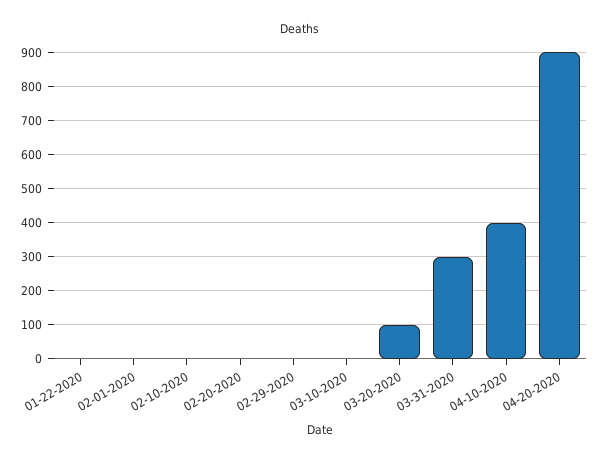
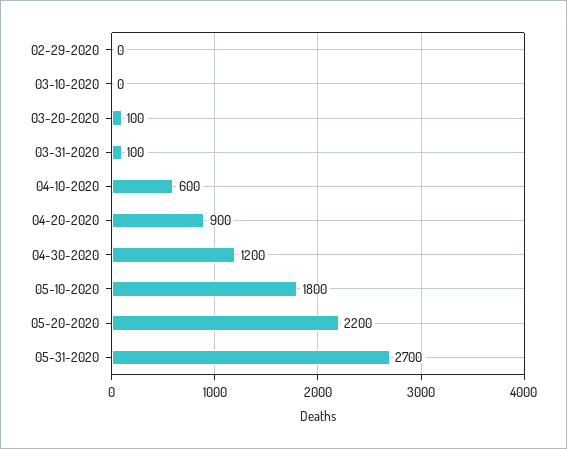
01-22-2020: 0 -> none
02-01-2020: 0 -> none
02-10-2020: 0 -> none
02-20-2020: 0 -> none
03-31-2020: 300 -> 100
04-10-2020: 400 -> 600
04-30-2020: none -> 1200
05-10-2020: none -> 1800
05-20-2020: none -> 2200
05-31-2020: none -> 2700

